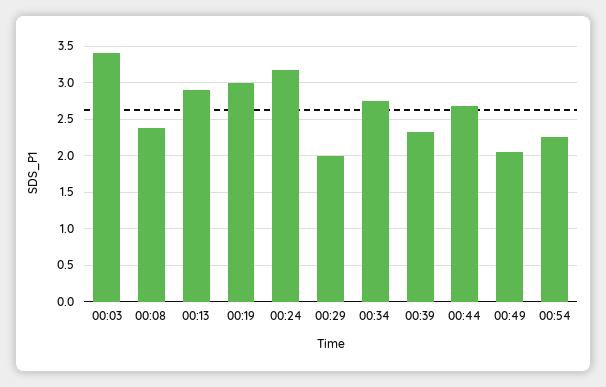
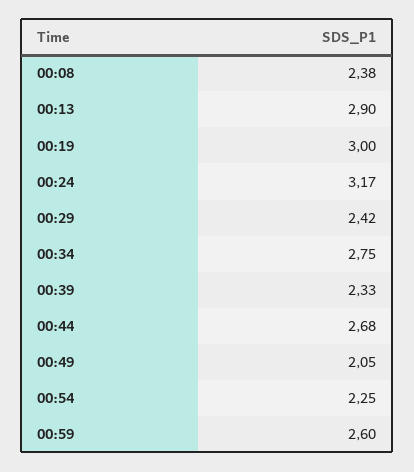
00:03: 3.4 -> none
00:29: 2 -> 2.42
00:59: none -> 2.6

